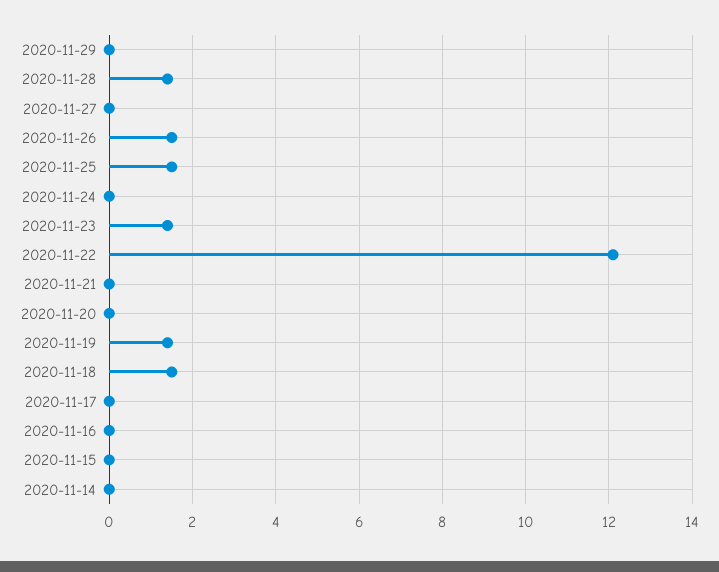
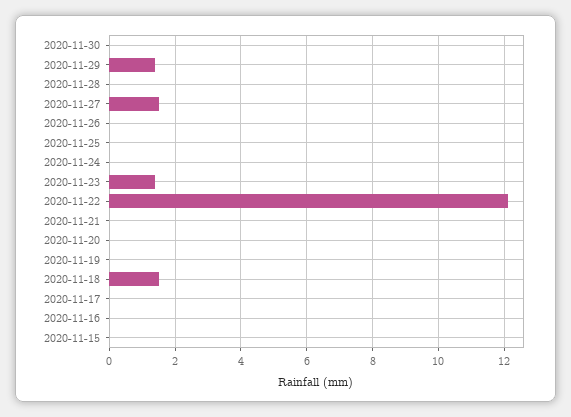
2020-11-29: 0 -> 1.5
2020-11-28: 1.5 -> 0
2020-11-27: 0 -> 1.5
2020-11-26: 1.5 -> 0
2020-11-25: 1.5 -> 0
2020-11-19: 1.5 -> 0
2020-11-14: 0 -> none
2020-11-30: none -> 0

